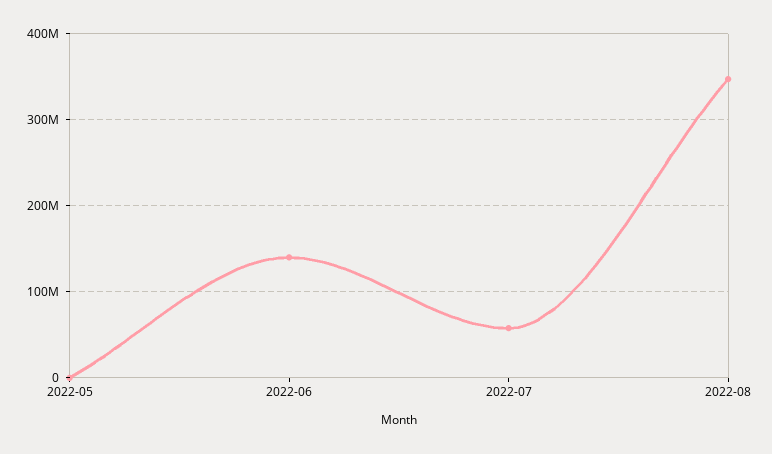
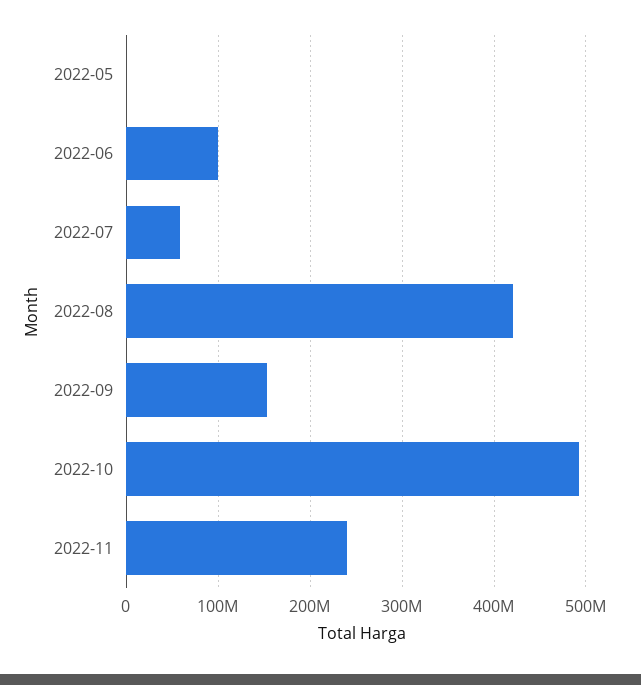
2022-06: 140000000 -> 100000000
2022-08: 350000000 -> 420000000
2022-09: none -> 150000000
2022-10: none -> 490000000
2022-11: none -> 240000000

